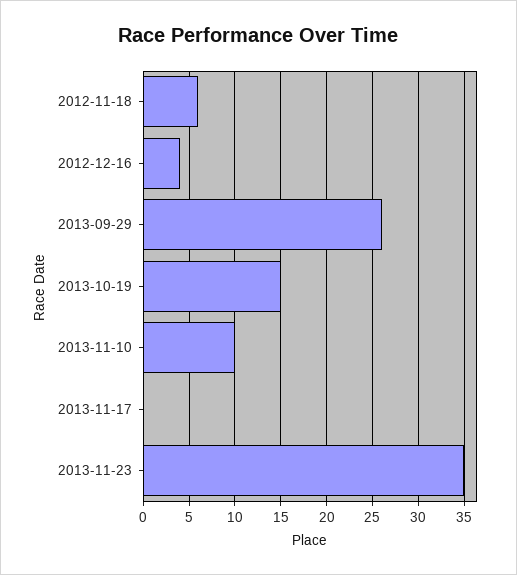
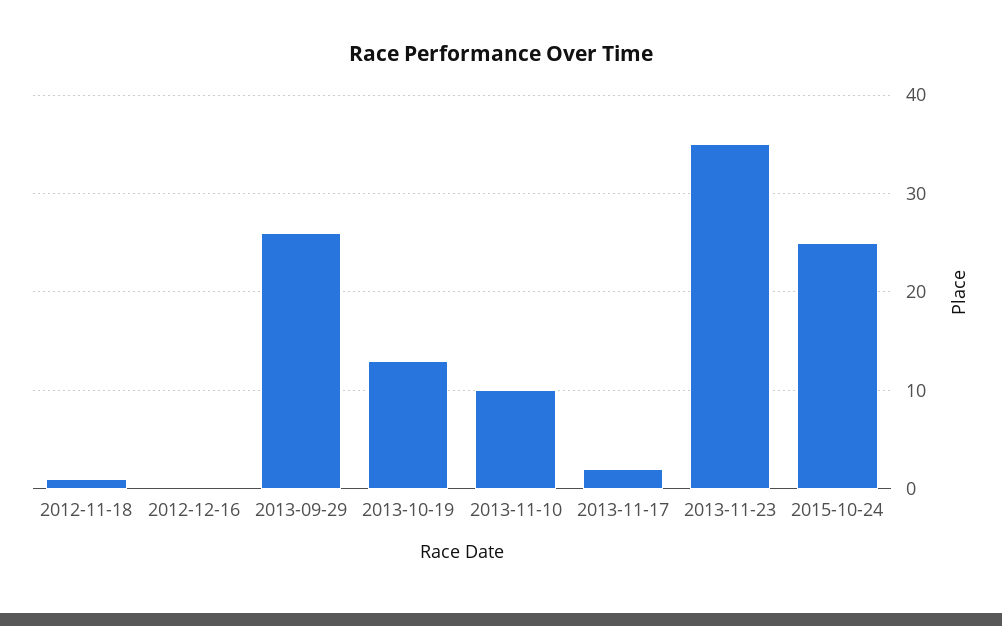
2012-11-18: 6 -> 1
2012-12-16: 4 -> 0
2013-10-19: 15 -> 13
2013-11-17: 0 -> 2
2015-10-24: none -> 25

